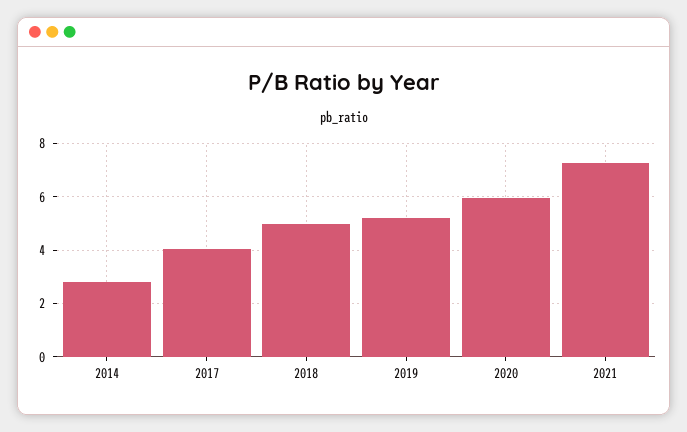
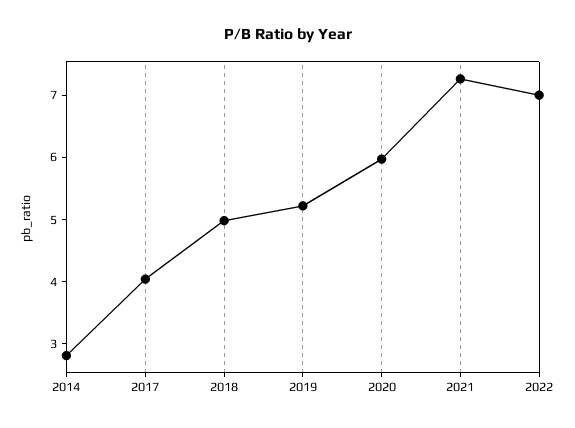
2022: none -> 7

